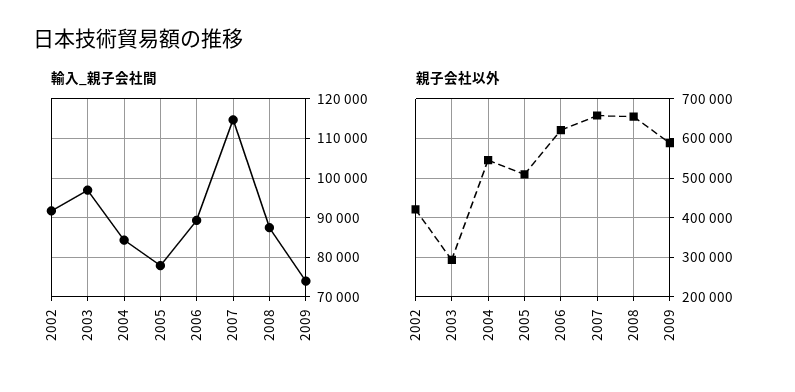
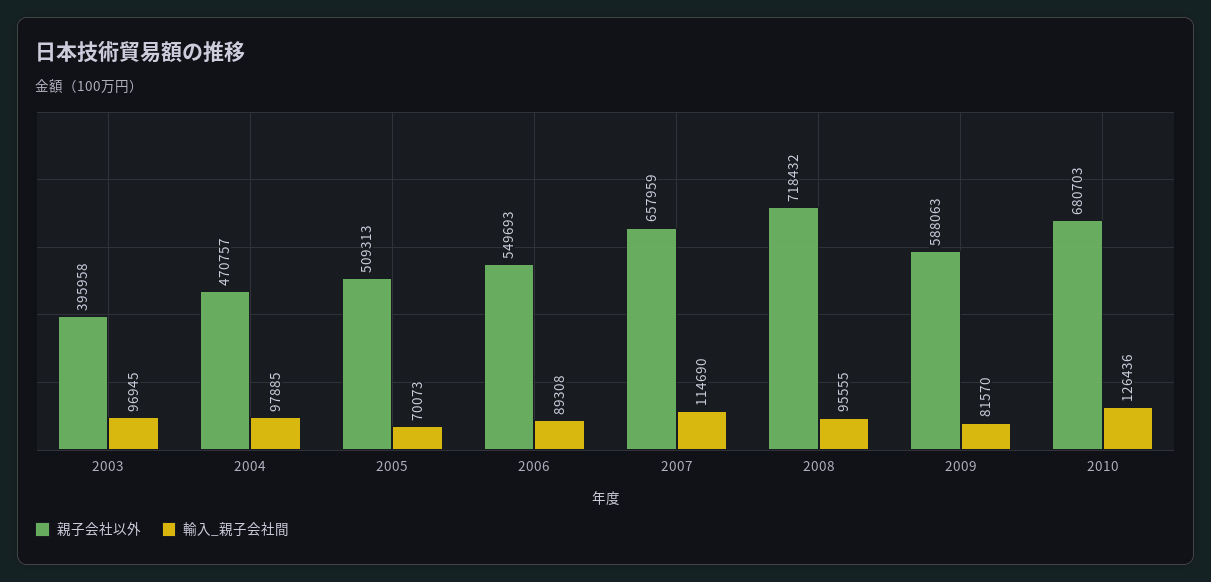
輸入_親子会社間, 2002: 92000 -> none
輸入_親子会社間, 2004: 84000 -> 97885
輸入_親子会社間, 2005: 78000 -> 70073
輸入_親子会社間, 2008: 88000 -> 95555
輸入_親子会社間, 2009: 74000 -> 81570
親子会社以外, 2002: 420000 -> none
親子会社以外, 2003: 300000 -> 395958
親子会社以外, 2004: 540000 -> 470757
親子会社以外, 2006: 620000 -> 549693
親子会社以外, 2008: 660000 -> 718432
親子会社以外, 2010: none -> 680703
輸入_親子会社間, 2010: none -> 126436

